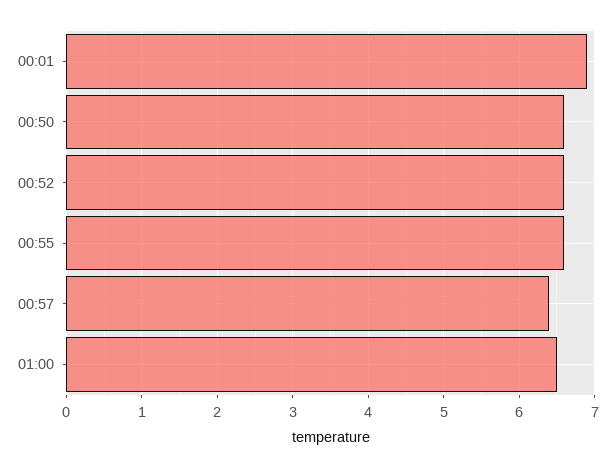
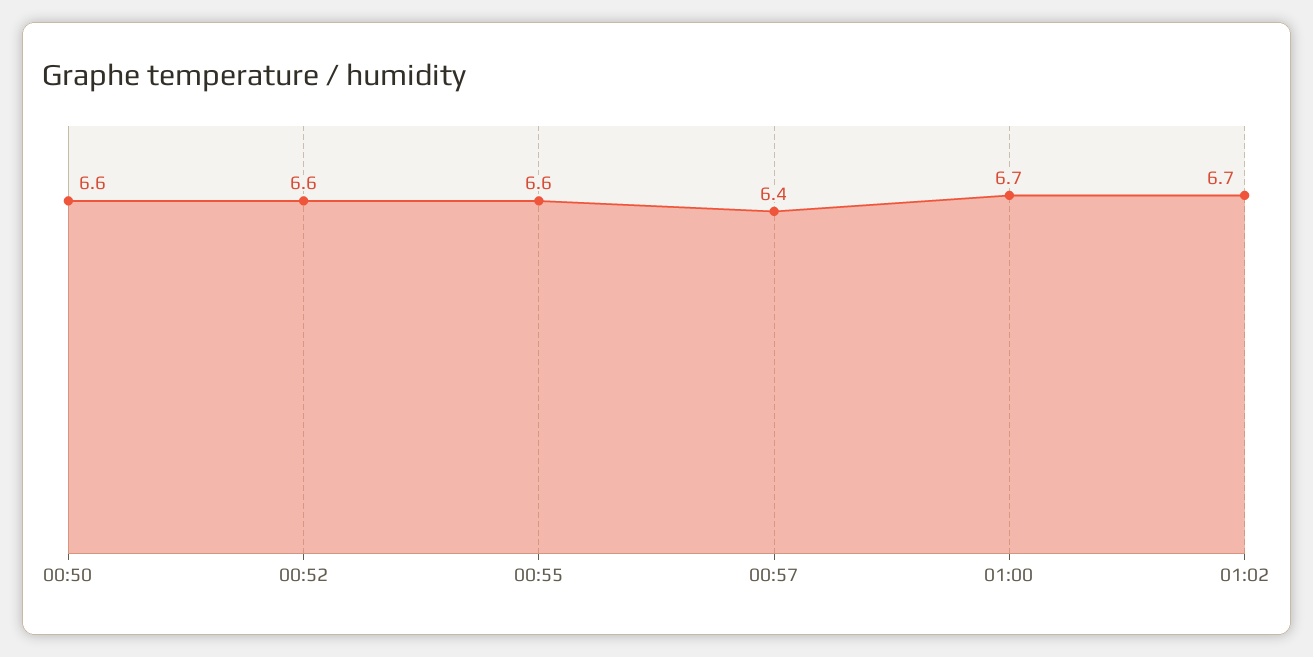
00:01: 6.9 -> none
01:00: 6.5 -> 6.7
01:02: none -> 6.7

